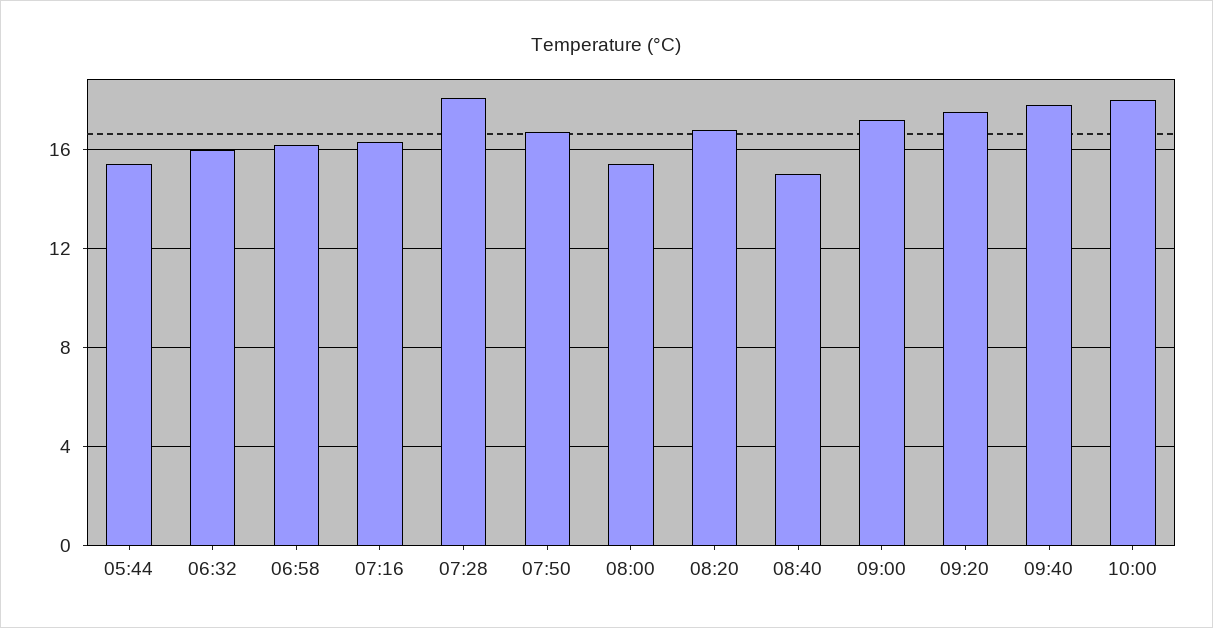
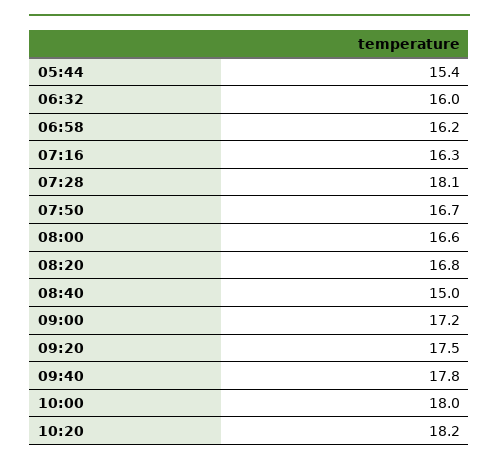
08:00: 15.5 -> 16.6
10:20: none -> 18.2

